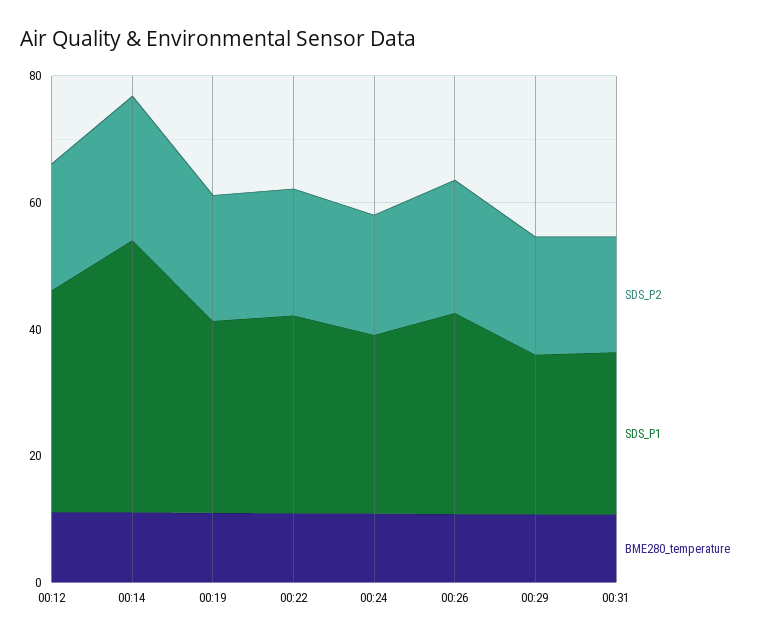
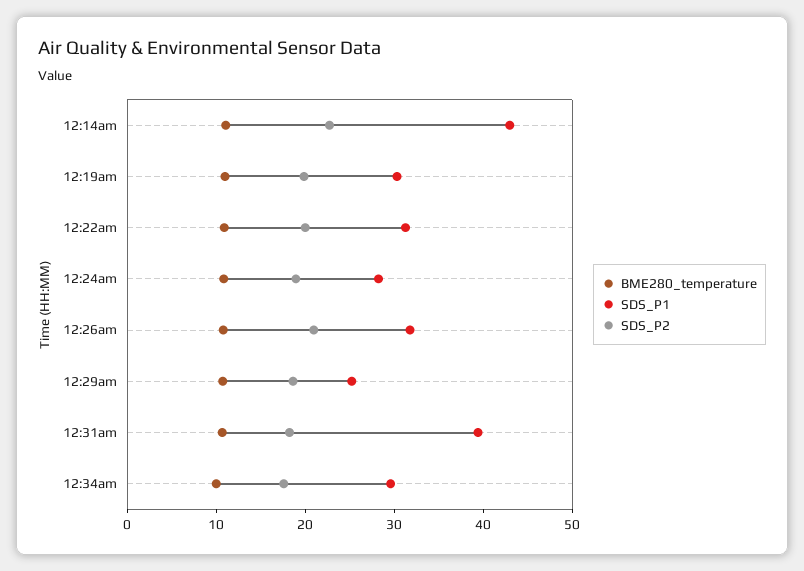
SDS_P2, 00:12: 20 -> none
SDS_P1, 00:12: 35 -> none
BME280_temperature, 00:12: 10 -> none
SDS_P1, 00:31: 25 -> 40
BME280_temperature, 12:34am: none -> 10
SDS_P1, 12:34am: none -> 30
SDS_P2, 12:34am: none -> 18

